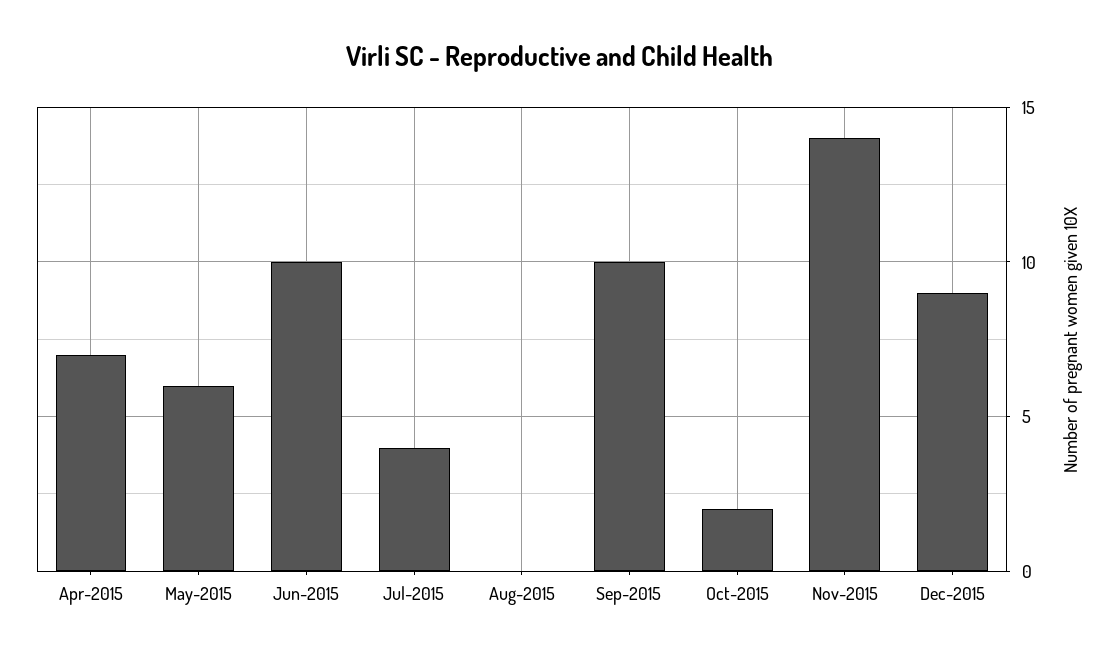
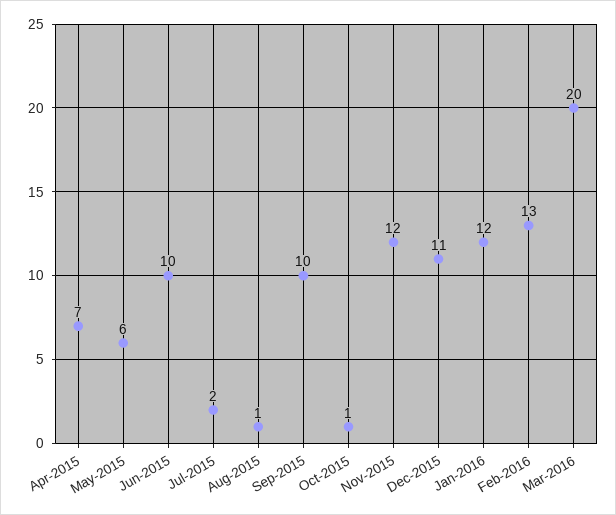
Jul-2015: 4 -> 2
Aug-2015: 0 -> 1
Oct-2015: 2 -> 1
Nov-2015: 14 -> 12
Dec-2015: 9 -> 11
Jan-2016: none -> 12
Feb-2016: none -> 13
Mar-2016: none -> 20

